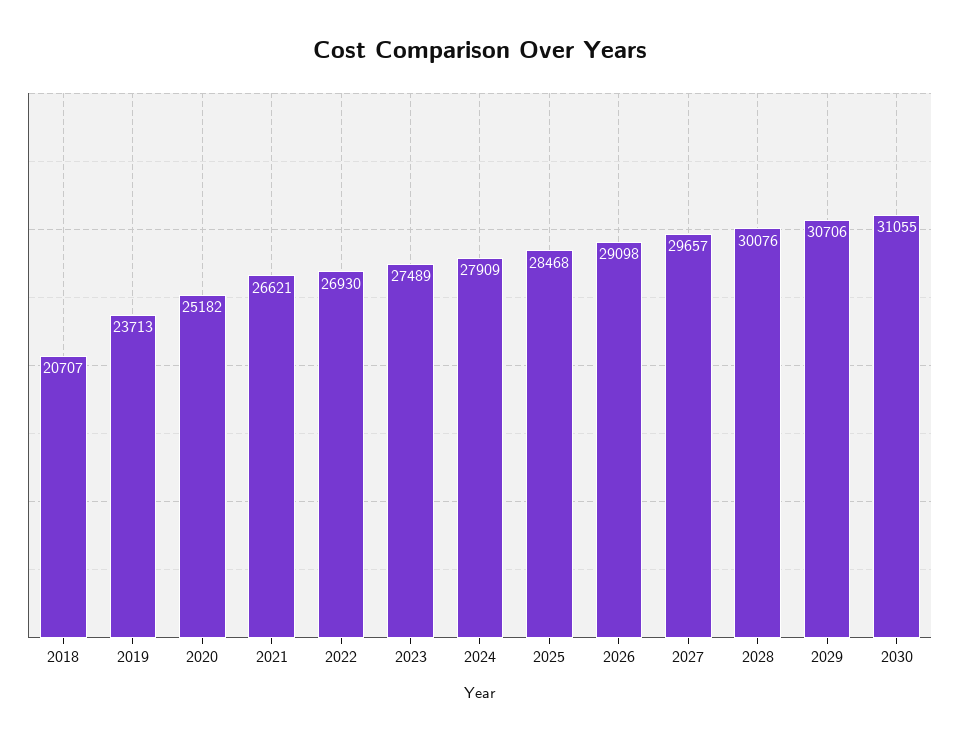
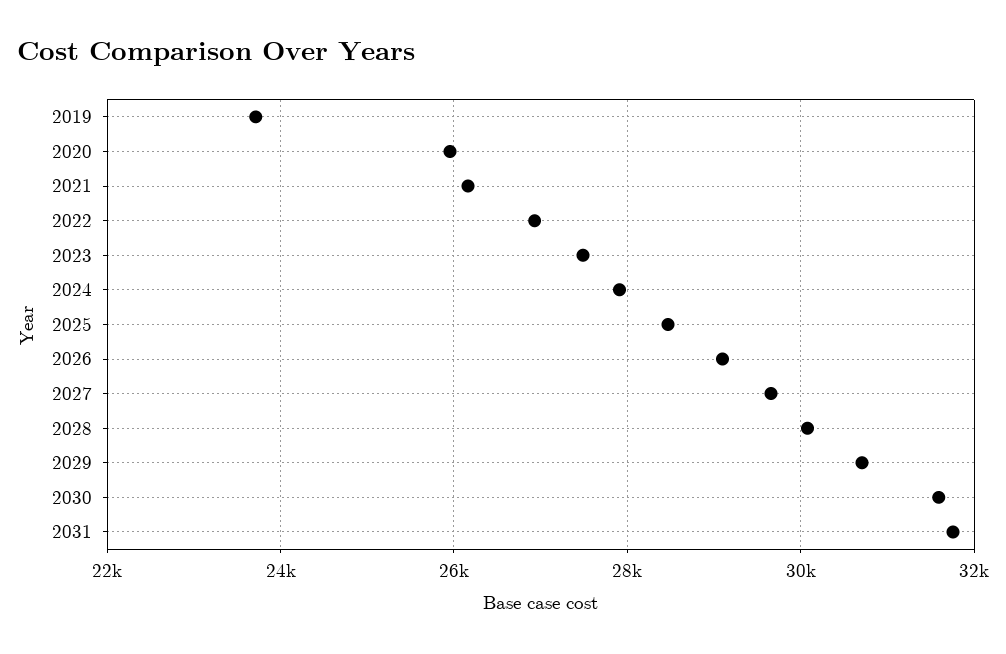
2018: 20707 -> none
2020: 25182 -> 26000
2021: 26621 -> 26200
2030: 31055 -> 31600
2031: none -> 31800

